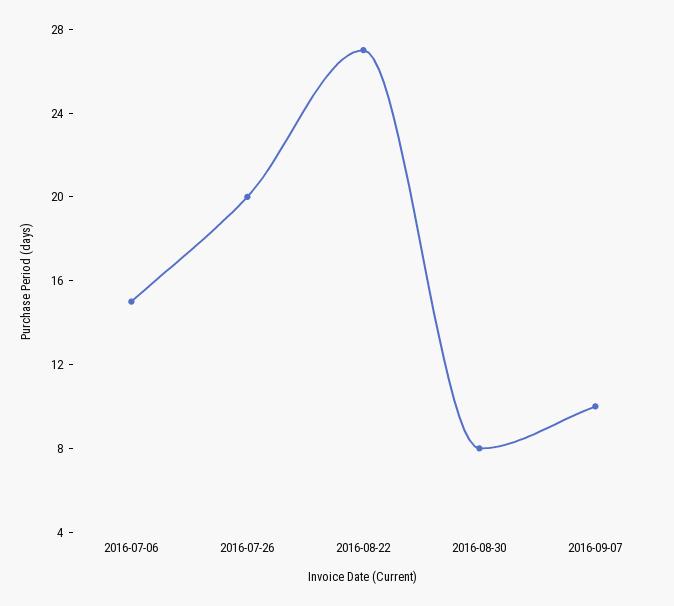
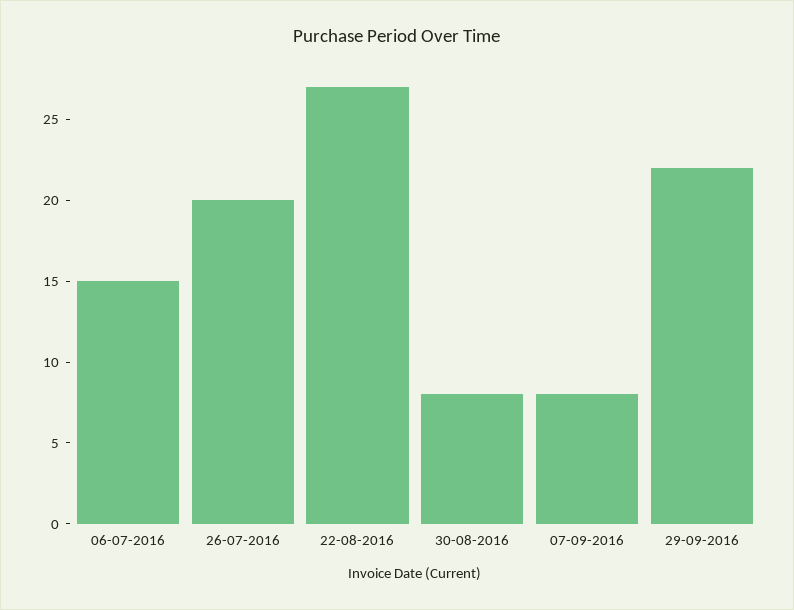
2016-09-07: 10 -> 8
29-09-2016: none -> 22

